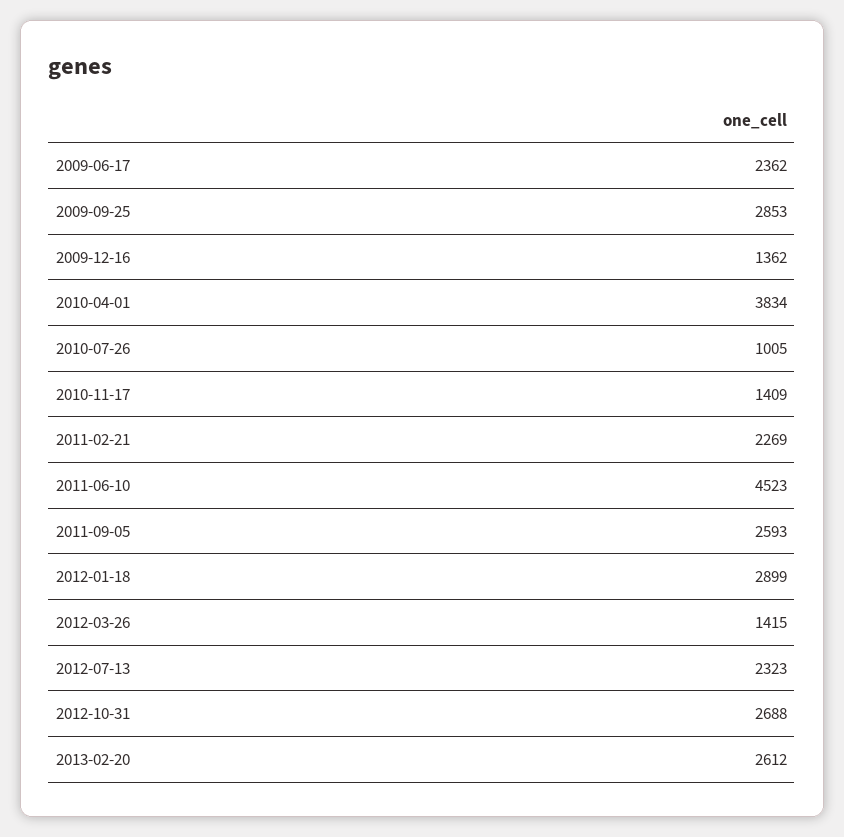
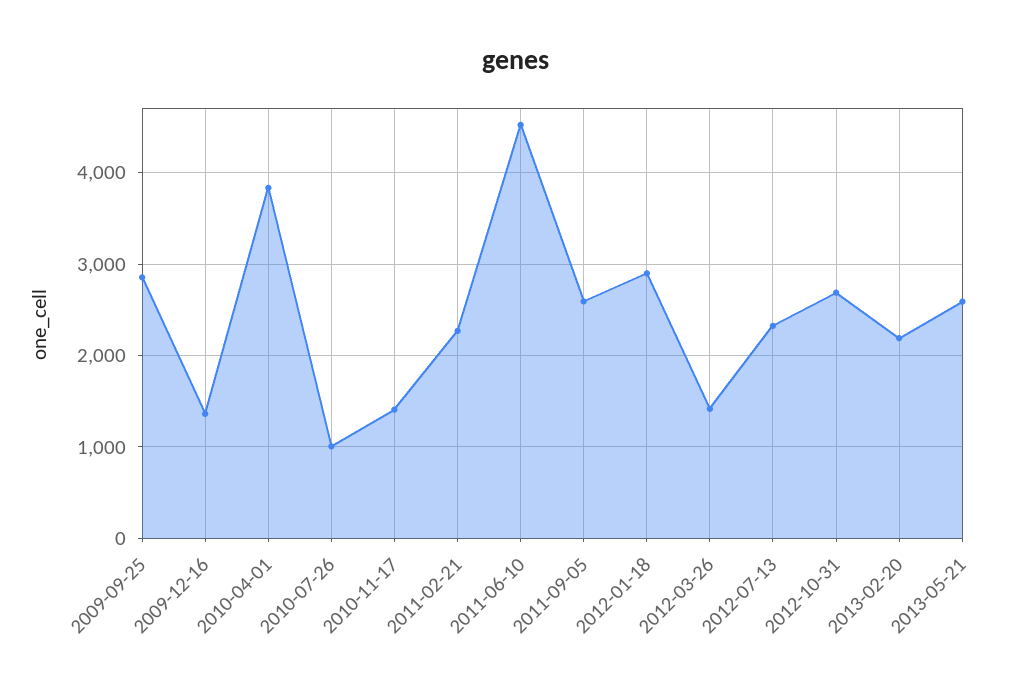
2009-06-17: 2362 -> none
2013-02-20: 2612 -> 2200
2013-05-21: none -> 2600

